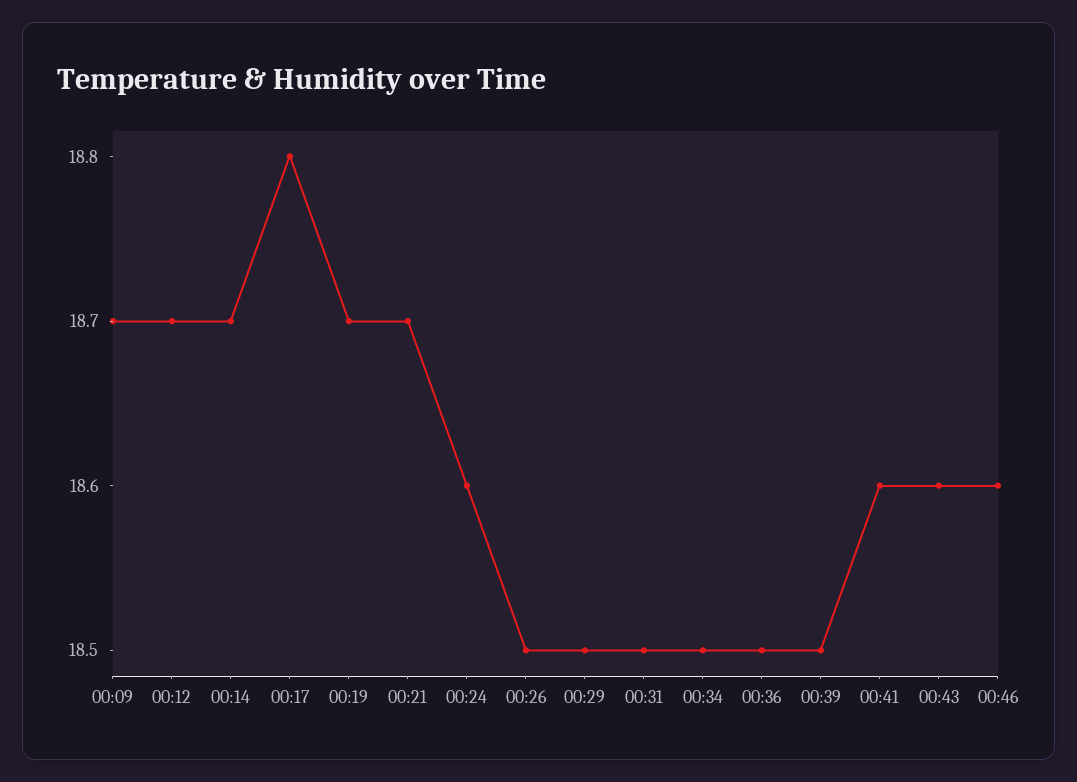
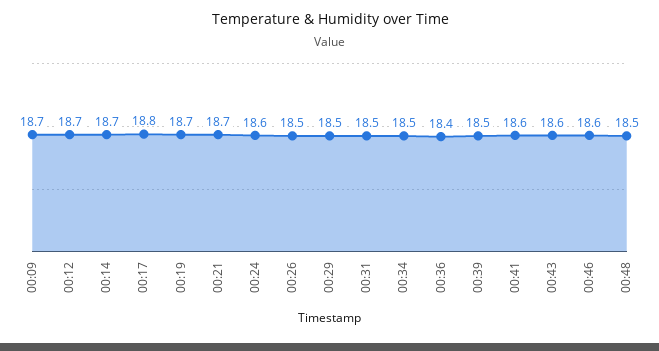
00:36: 18.5 -> 18.4
00:48: none -> 18.5

